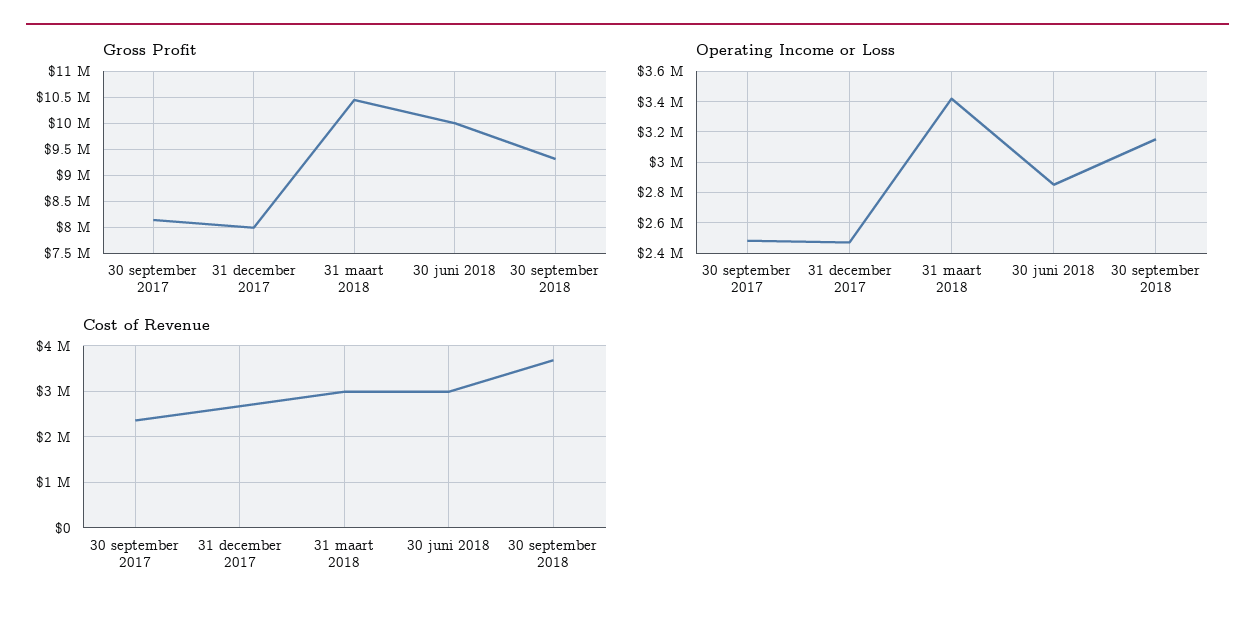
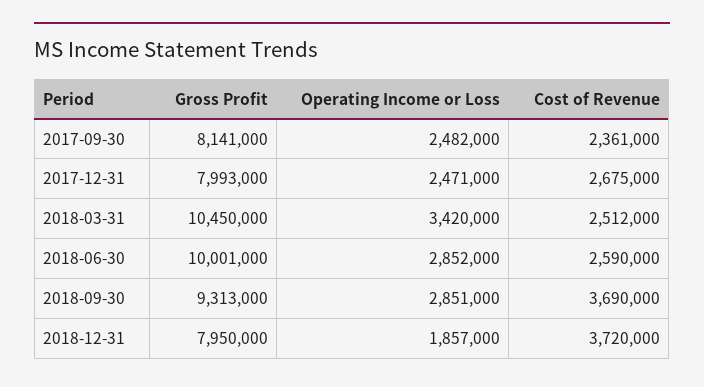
Operating Income or Loss, 30 september 2018: 3150000 -> 2851000
Cost of Revenue, 31 maart 2018: 3000000 -> 2512000
Cost of Revenue, 30 juni 2018: 3000000 -> 2590000
Gross Profit, 2018-12-31: none -> 7950000
Operating Income or Loss, 2018-12-31: none -> 1857000
Cost of Revenue, 2018-12-31: none -> 3720000

